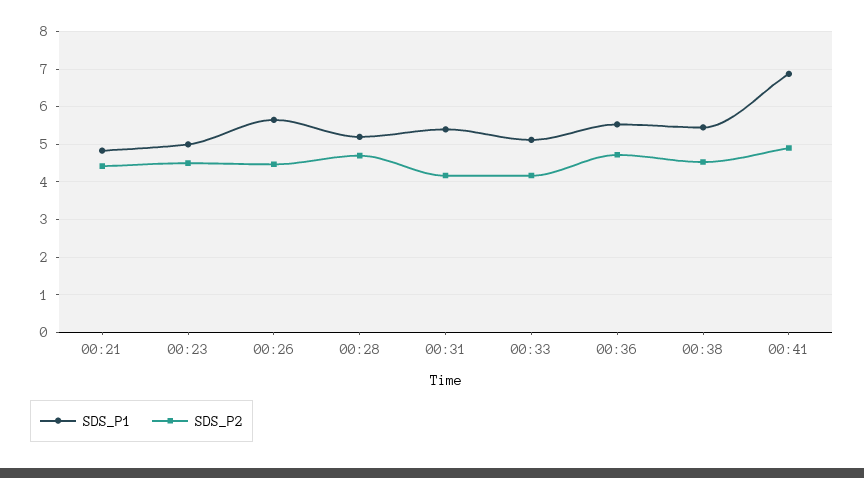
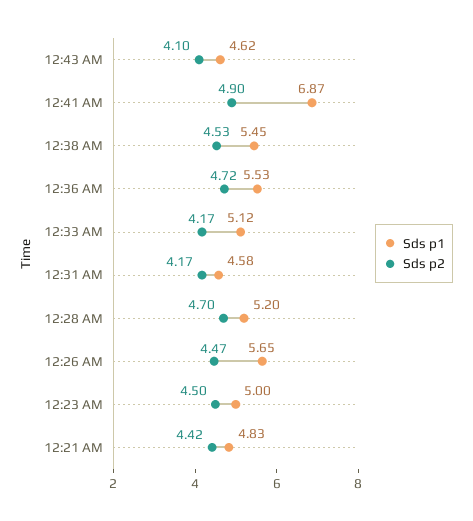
SDS_P1, 00:31: 5.4 -> 4.58
SDS_P1, 12:43 AM: none -> 4.62
SDS_P2, 12:43 AM: none -> 4.1

